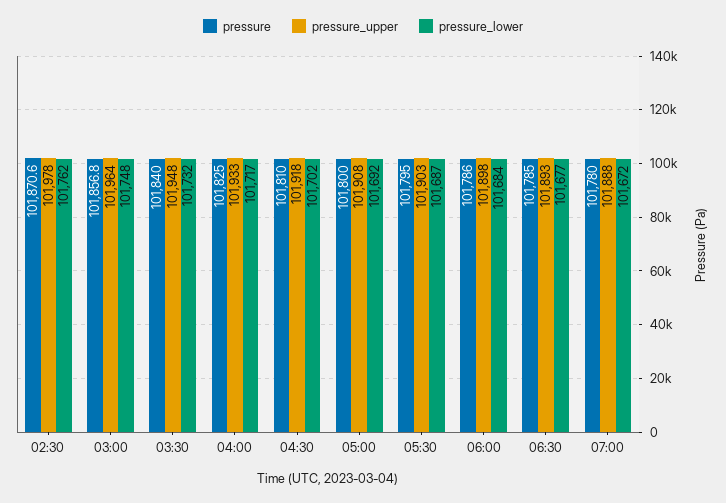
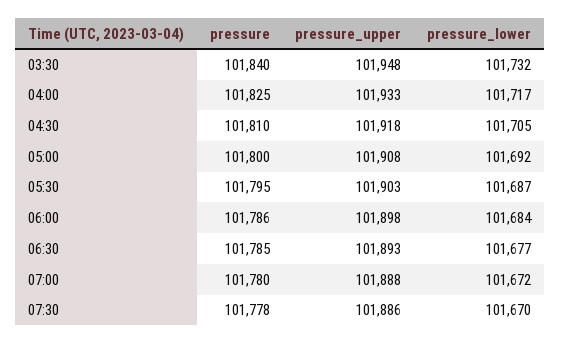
pressure, 02:30: 101870.6 -> none
pressure_upper, 02:30: 101978 -> none
pressure_lower, 02:30: 101762 -> none
pressure, 03:00: 101856.8 -> none
pressure_upper, 03:00: 101964 -> none
pressure_lower, 03:00: 101748 -> none
pressure_lower, 04:30: 101702 -> 101705
pressure, 07:30: none -> 101778
pressure_upper, 07:30: none -> 101886
pressure_lower, 07:30: none -> 101670

